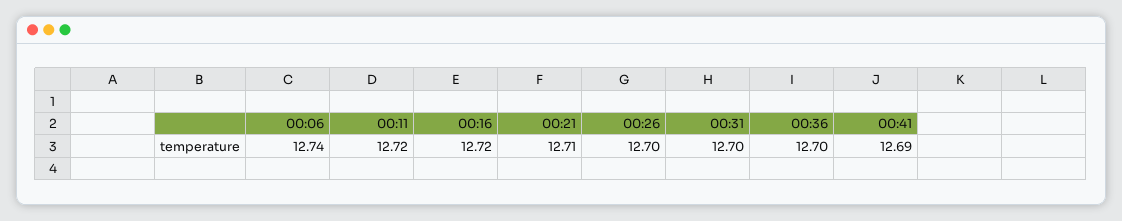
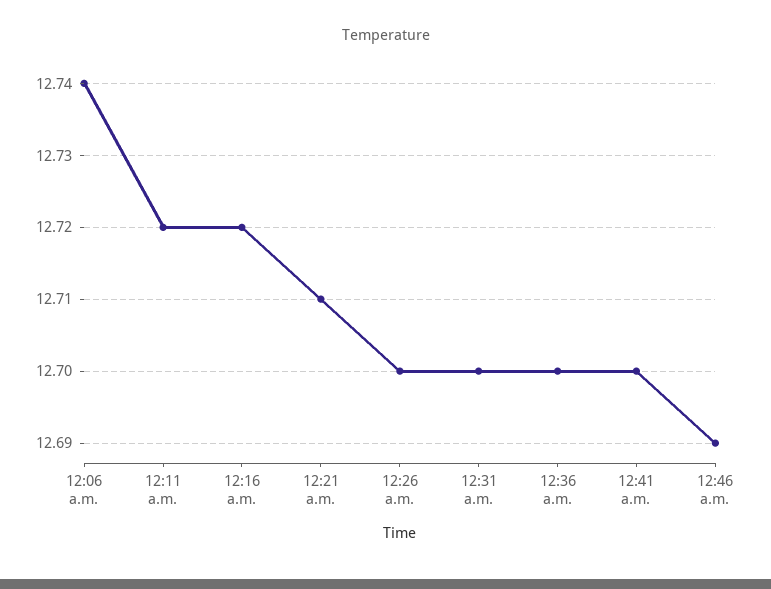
00:41: 12.69 -> 12.7
12:46 a.m.: none -> 12.69

